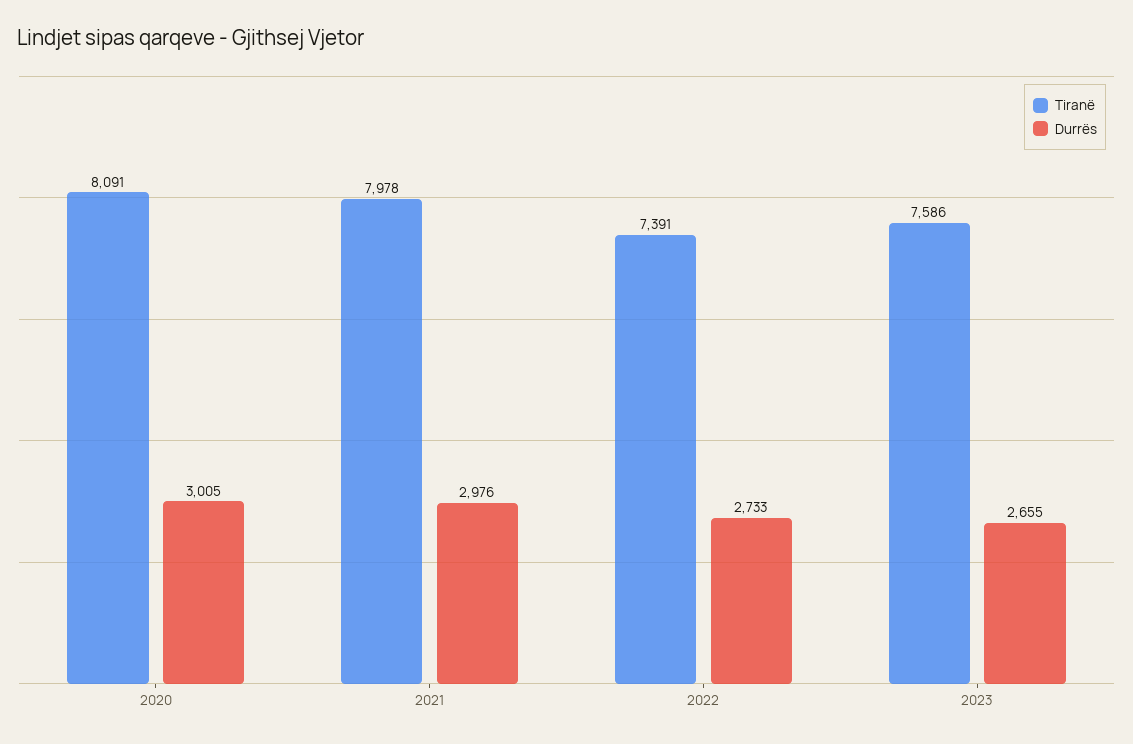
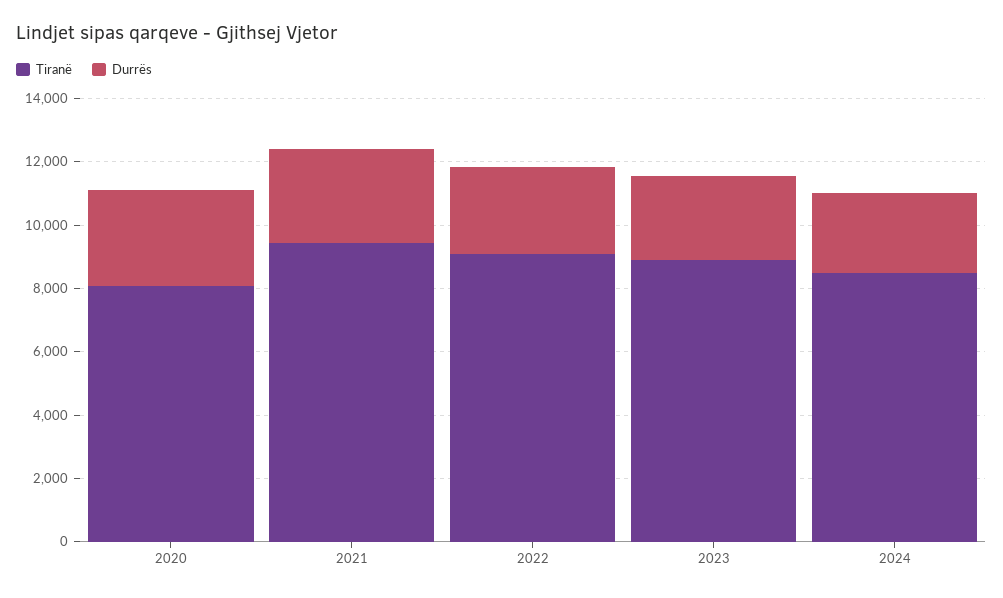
Tiranë, 2021: 7978 -> 9500
Tiranë, 2022: 7391 -> 9000
Tiranë, 2023: 7586 -> 9000
Tiranë, 2024: none -> 8500
Durrës, 2024: none -> 2500

